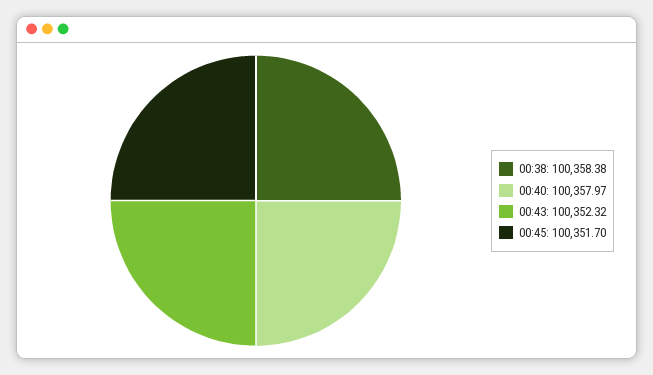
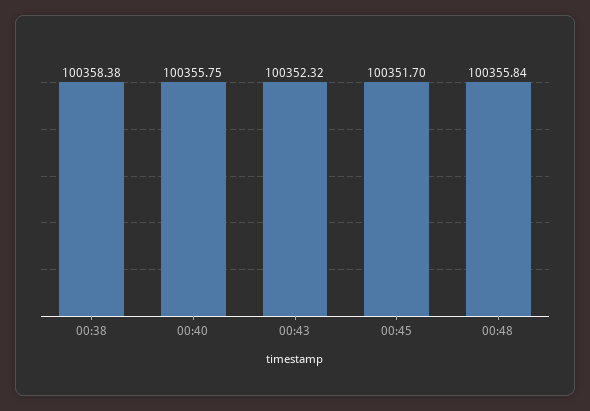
00:40: 100357.97 -> 100355.75
00:48: none -> 100355.84

